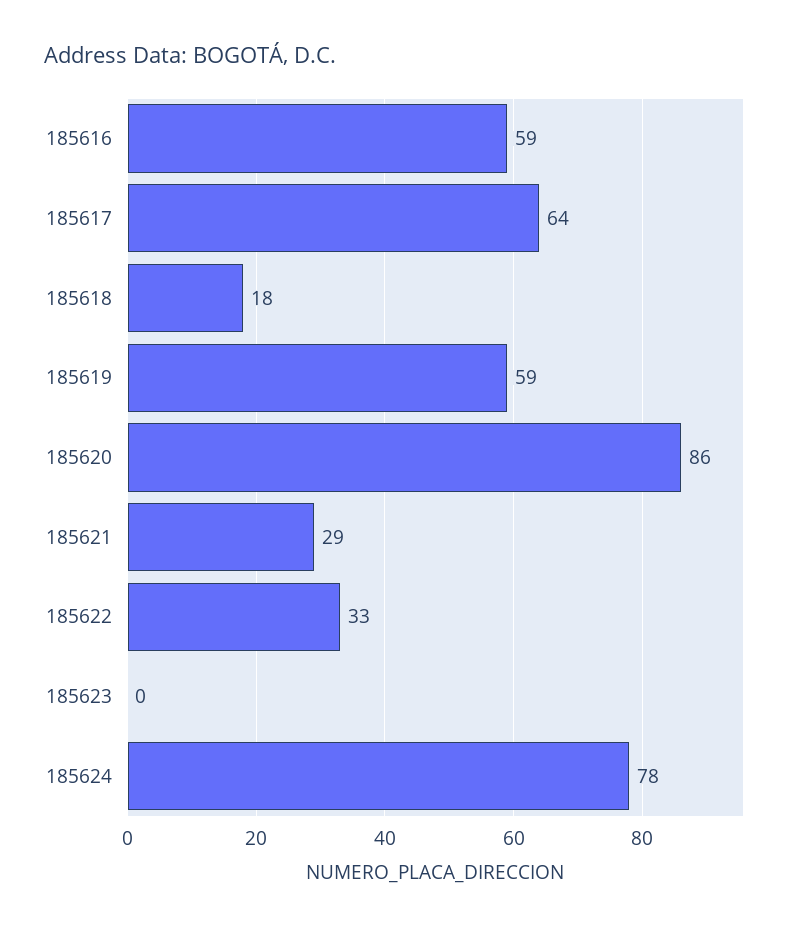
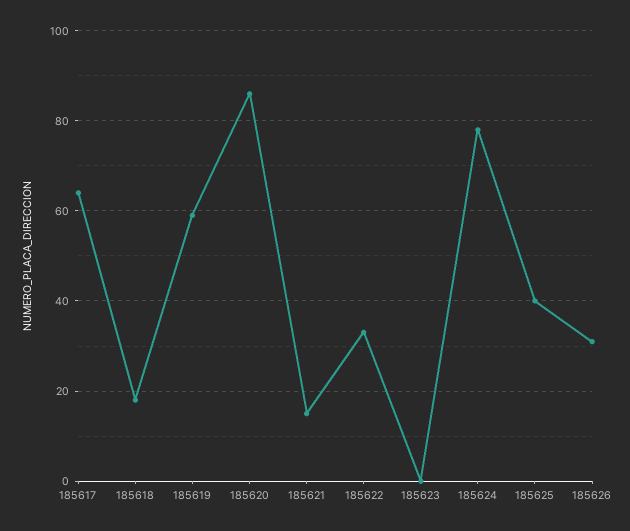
185616: 59 -> none
185621: 29 -> 15
185625: none -> 40
185626: none -> 30

